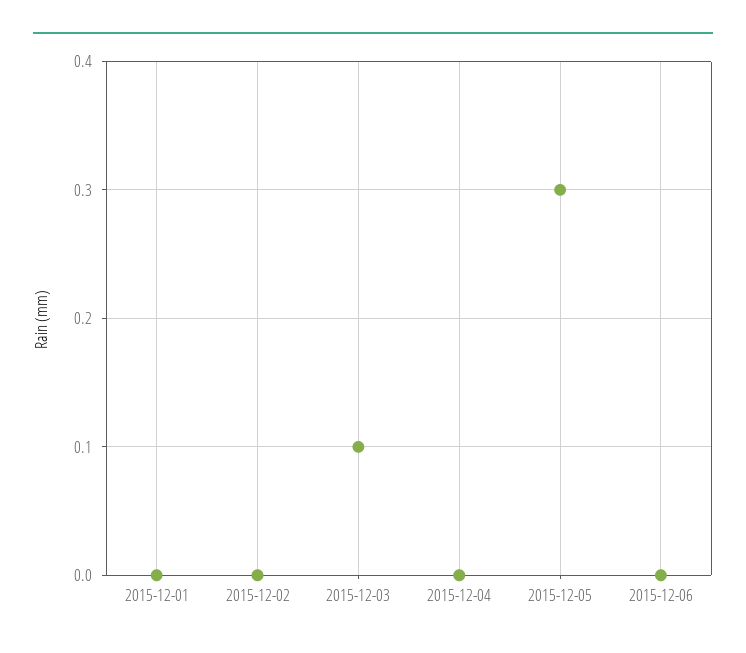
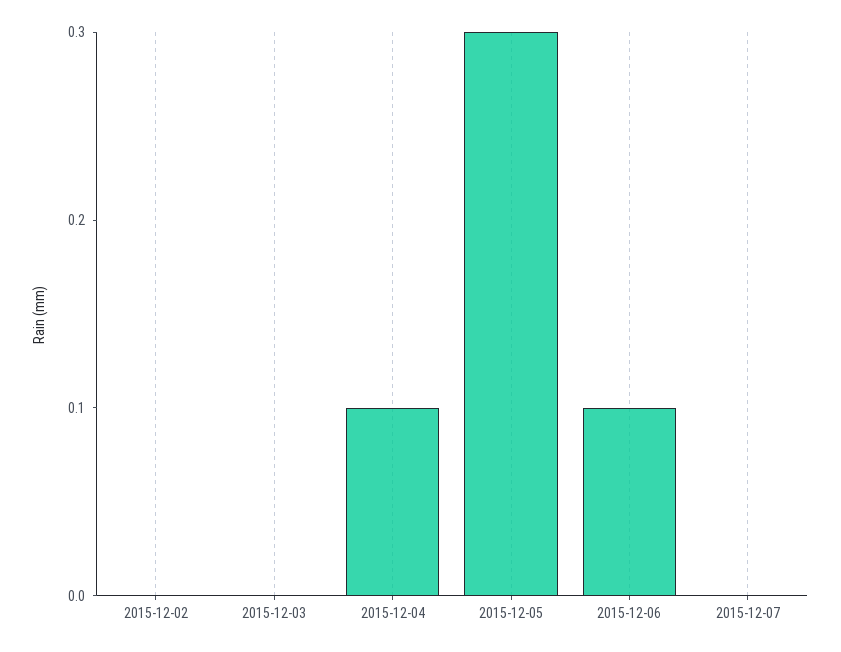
2015-12-01: 0 -> none
2015-12-03: 0.1 -> 0
2015-12-04: 0 -> 0.1
2015-12-06: 0 -> 0.1
2015-12-07: none -> 0

